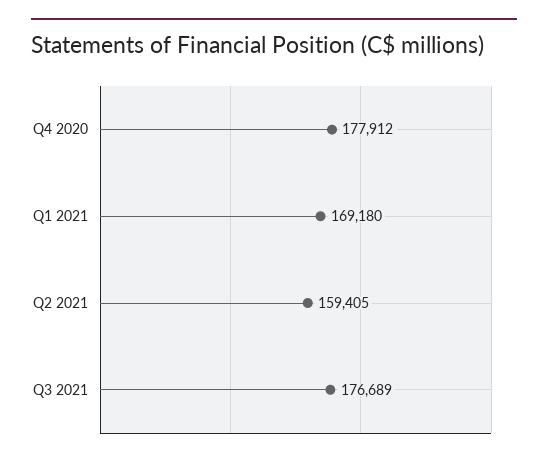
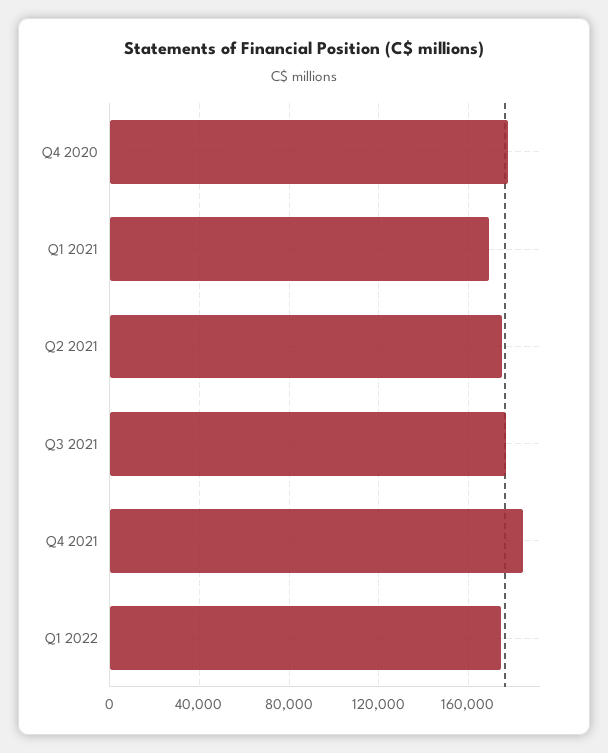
Q2 2021: 159405 -> 175000
Q4 2021: none -> 185000
Q1 2022: none -> 175000

